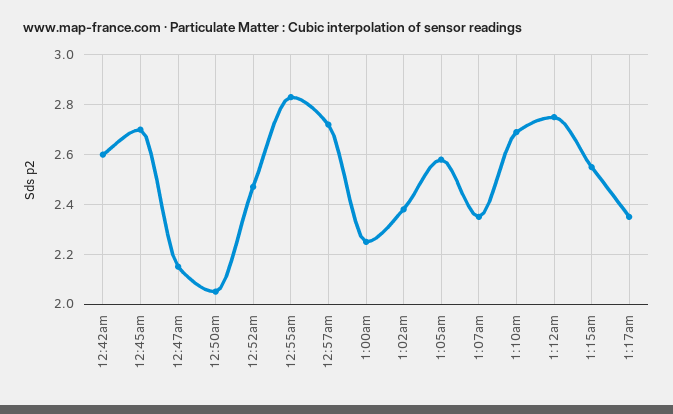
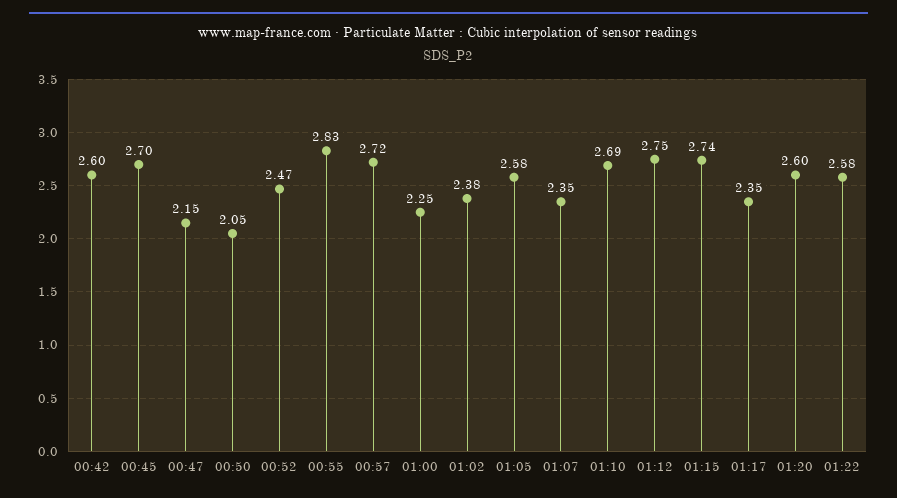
1:15am: 2.55 -> 2.74
01:20: none -> 2.6
01:22: none -> 2.58

